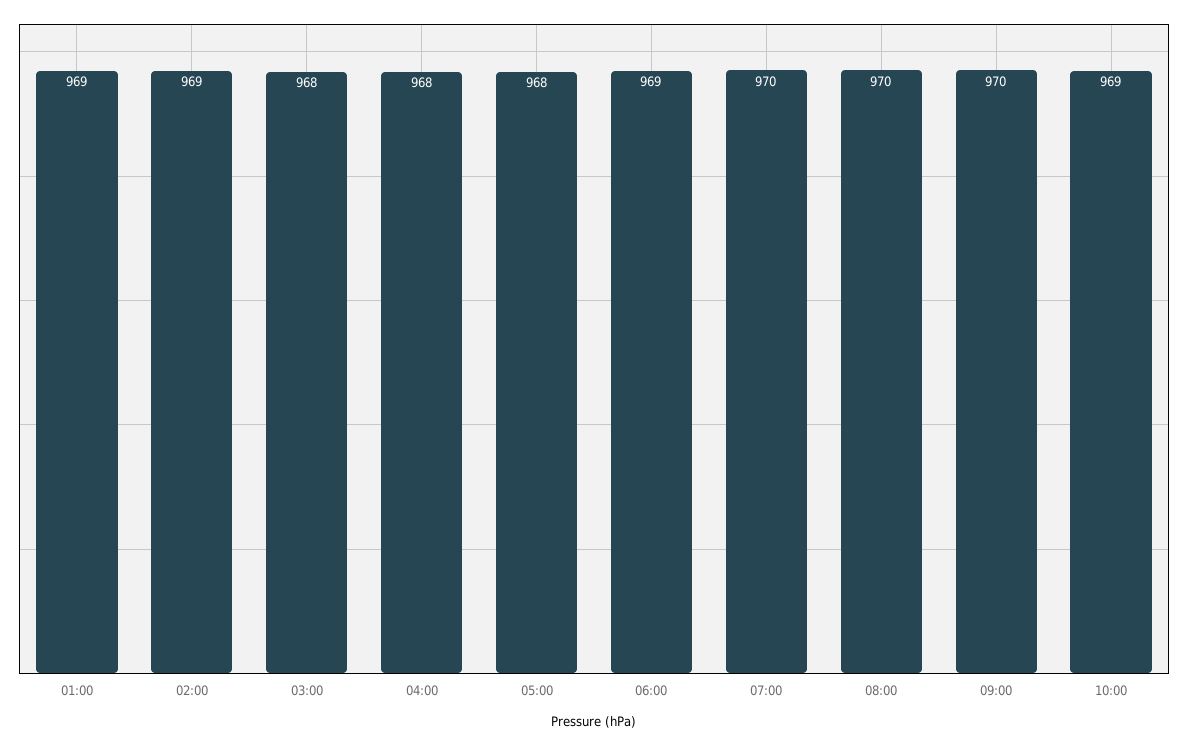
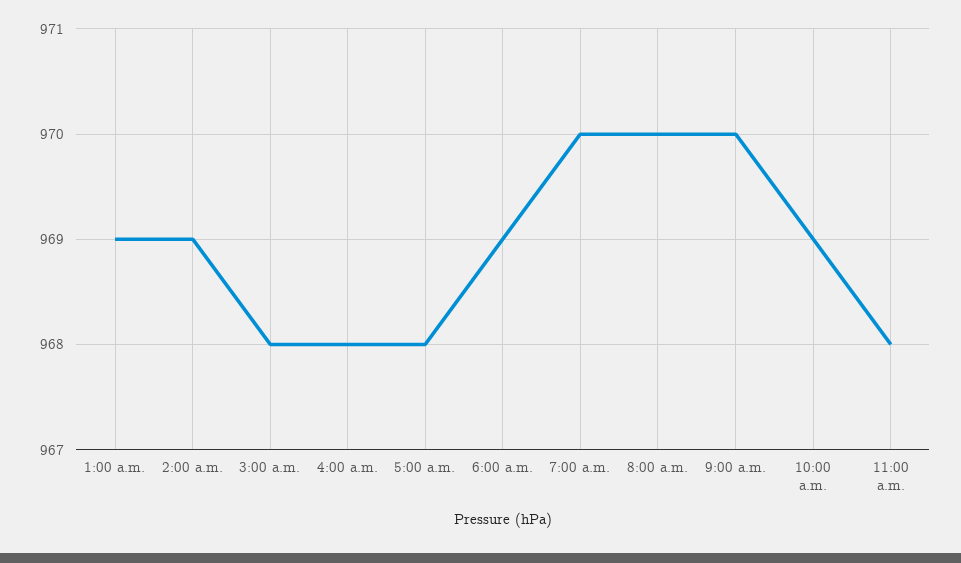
11:00 a.m.: none -> 968

